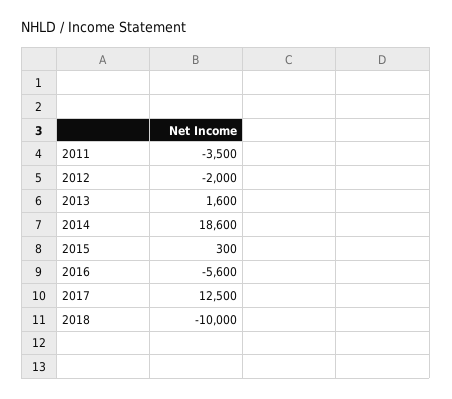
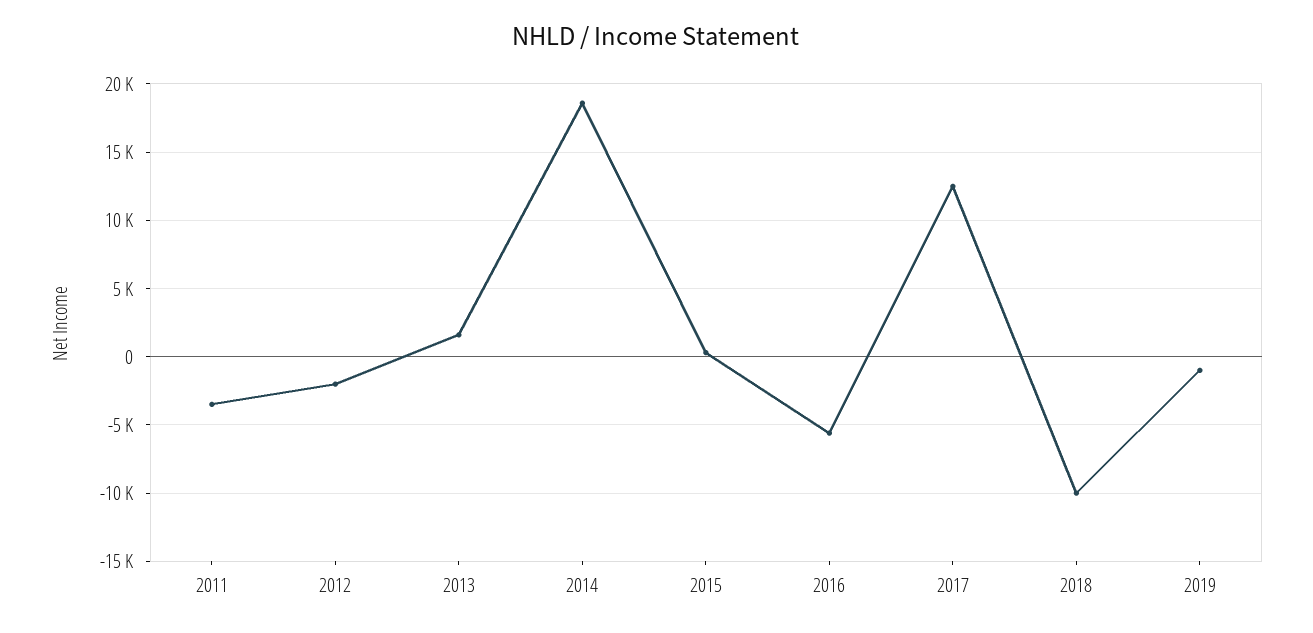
2019: none -> -1000

